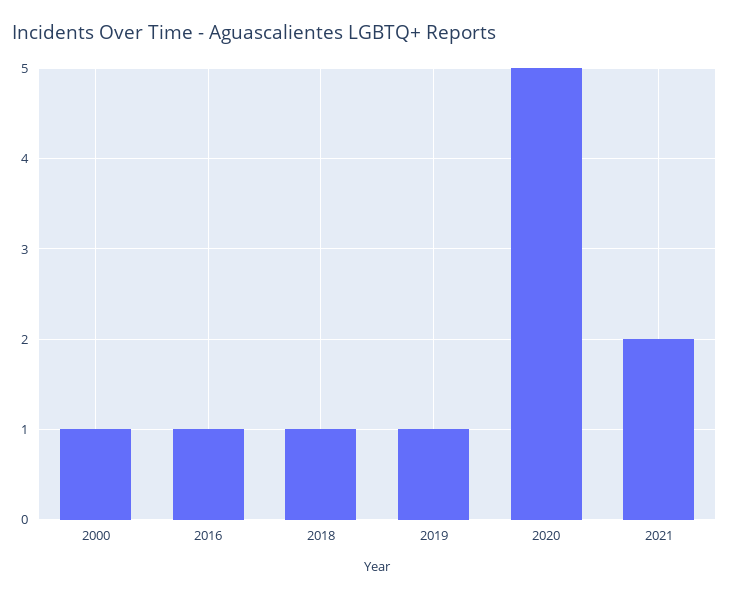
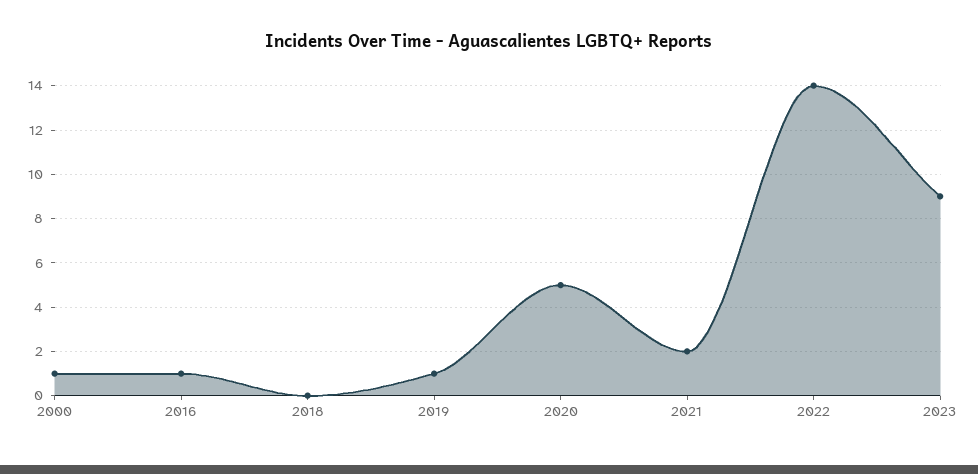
2018: 1 -> 0
2022: none -> 14
2023: none -> 9

